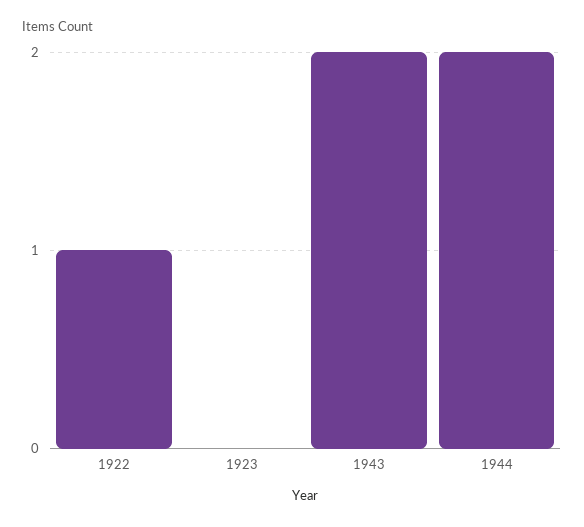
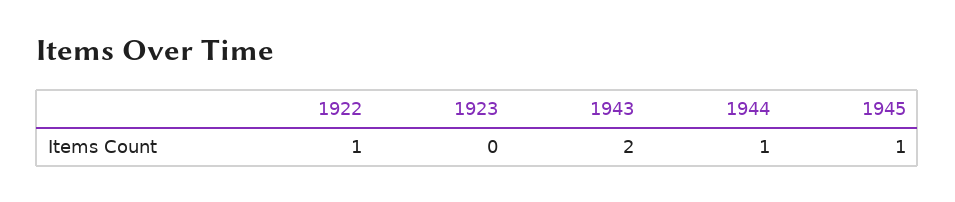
1944: 2 -> 1
1945: none -> 1

